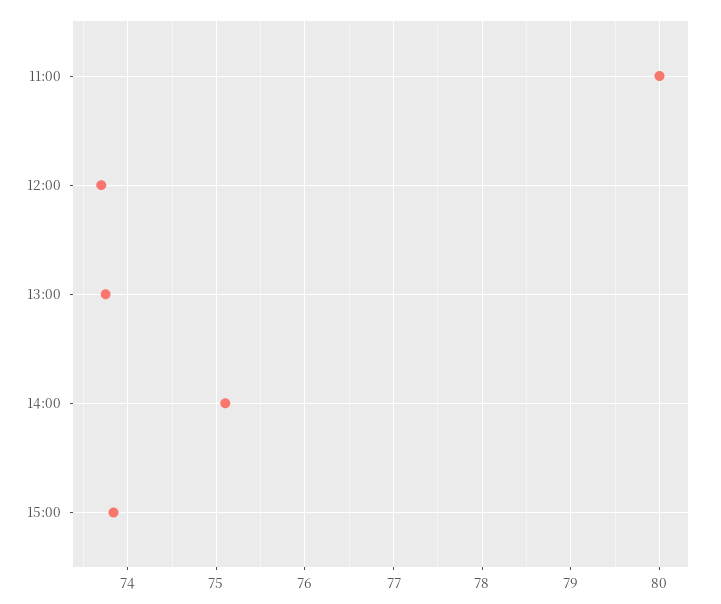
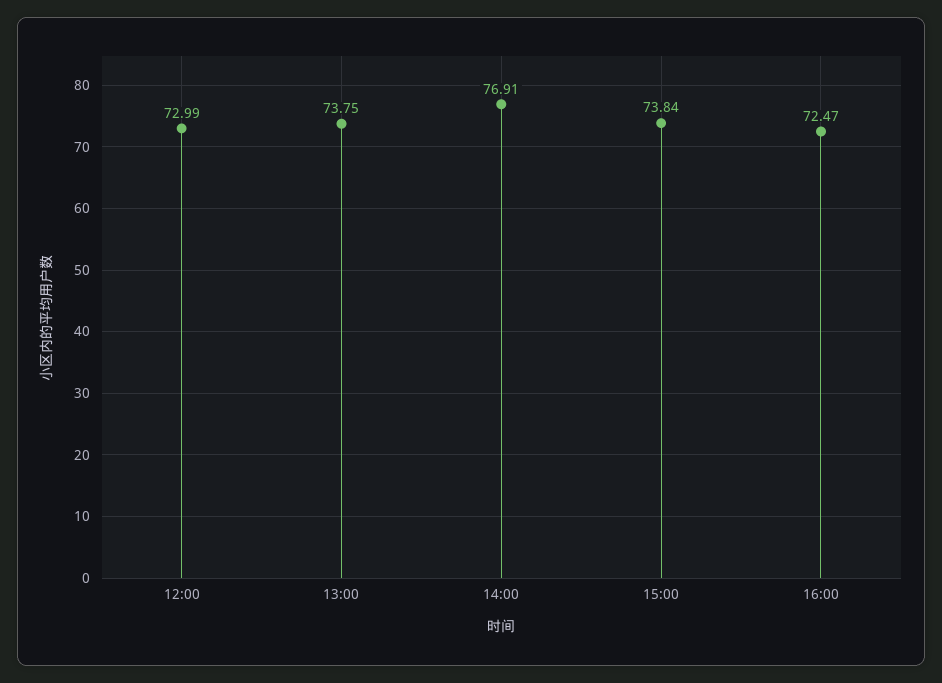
11:00: 80 -> none
12:00: 73.7 -> 72.99
14:00: 75.1 -> 76.91
16:00: none -> 72.47

